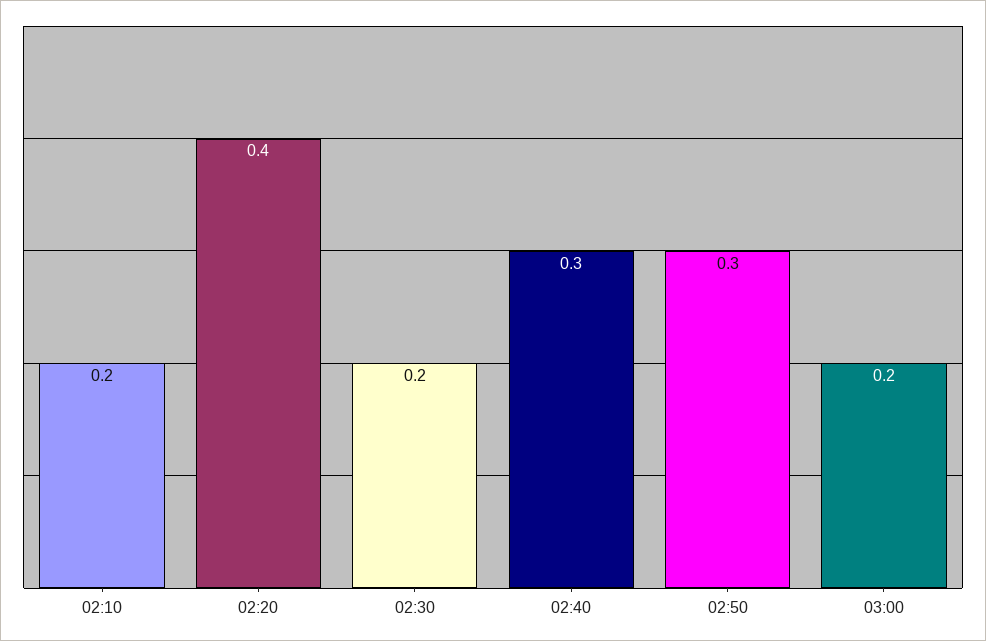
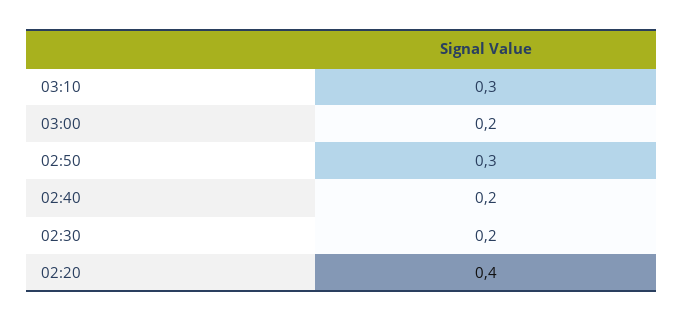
02:10: 0.2 -> none
02:40: 0.3 -> 0.2
03:10: none -> 0.3

